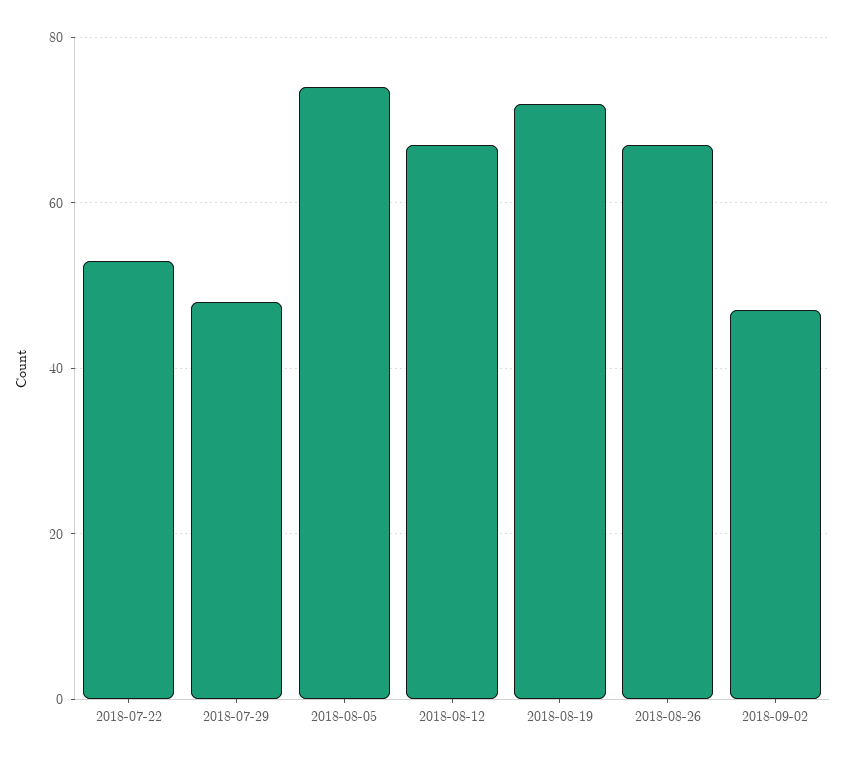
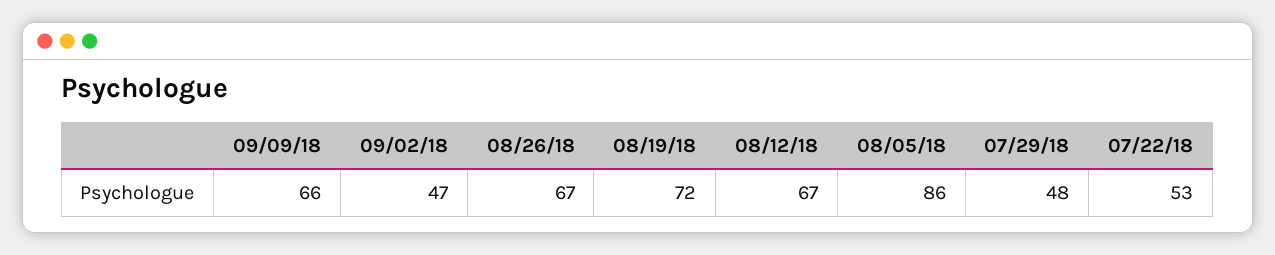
2018-08-05: 75 -> 86
09/09/18: none -> 66

